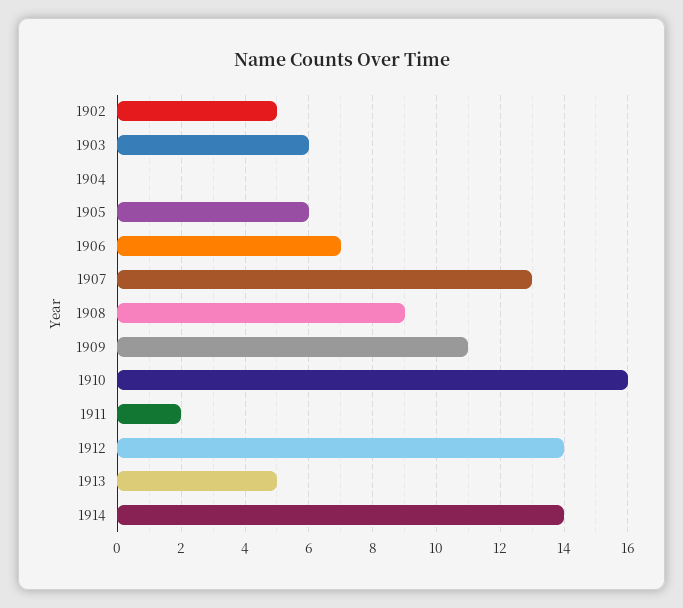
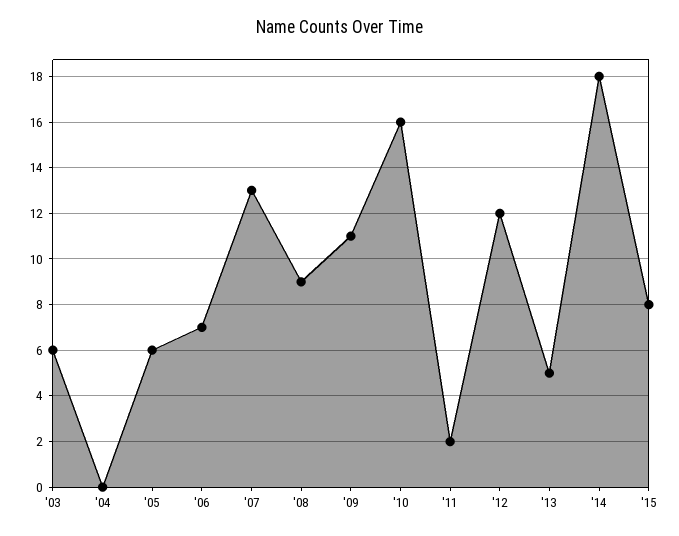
1902: 5 -> none
1912: 14 -> 12
1914: 14 -> 18
'15: none -> 8

